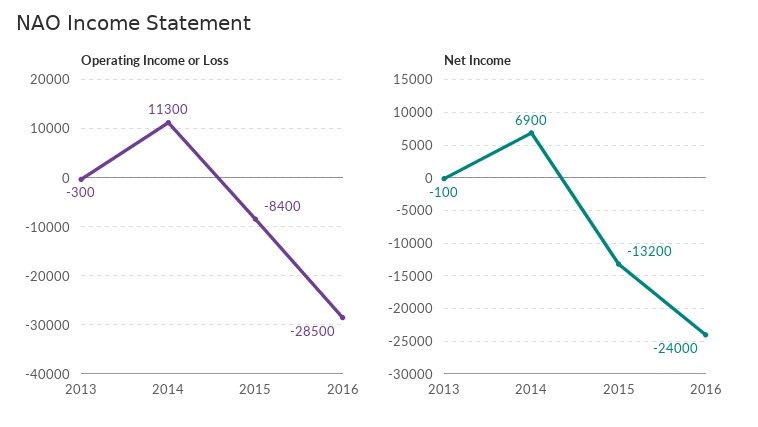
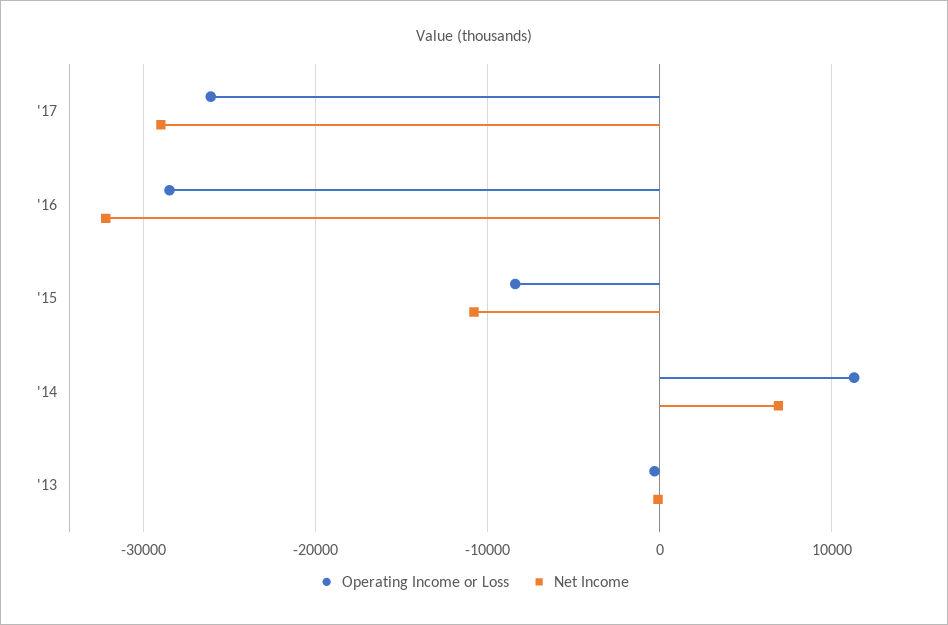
Net Income, 2015: -13200 -> -11000
Net Income, 2016: -24000 -> -32000
Operating Income or Loss, '17: none -> -26000
Net Income, '17: none -> -29000

